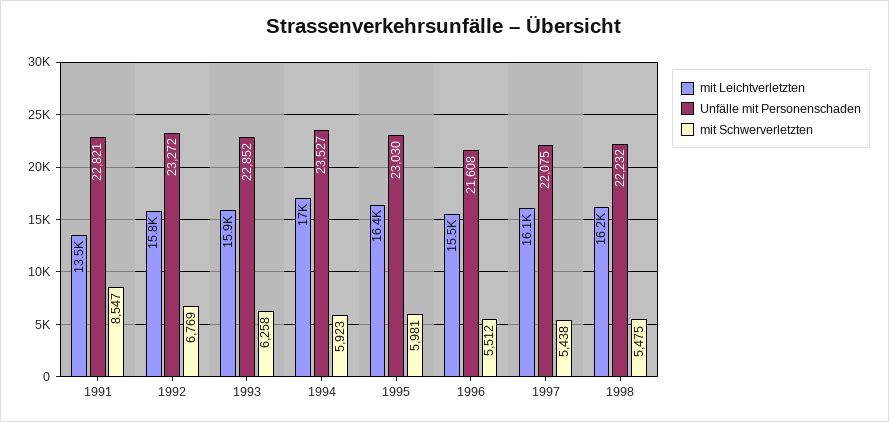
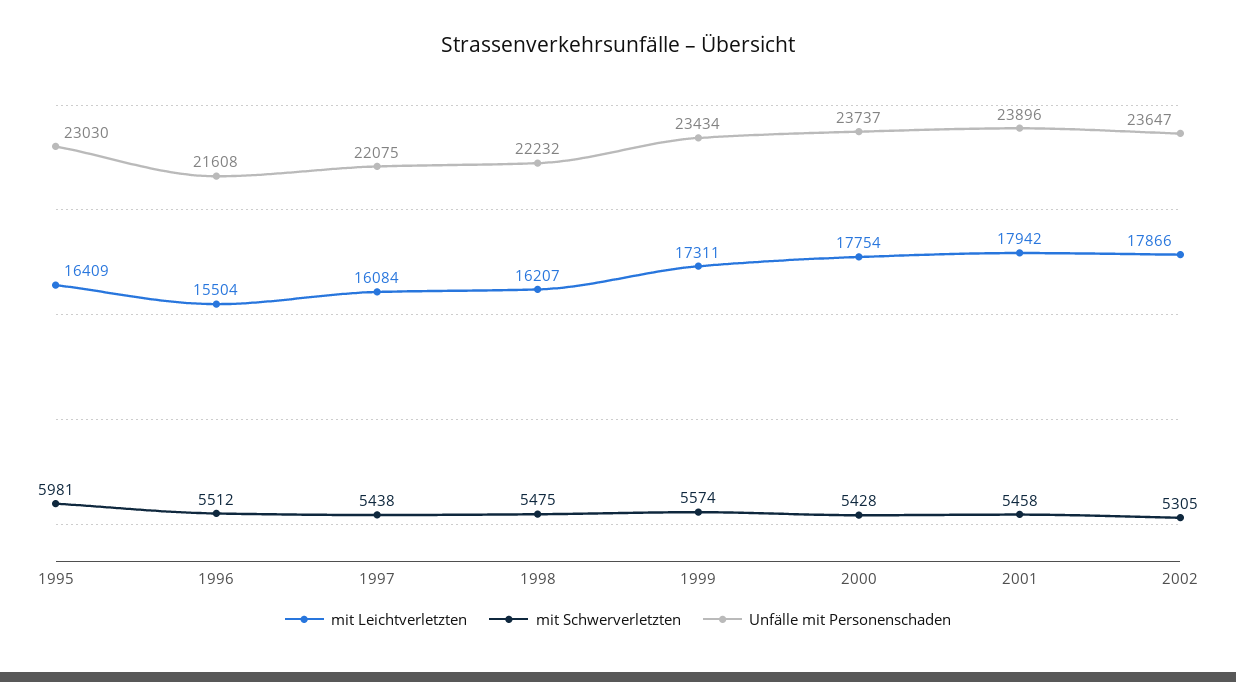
mit Leichtverletzten, 1991: 13500 -> none
Unfälle mit Personenschaden, 1991: 22821 -> none
mit Schwerverletzten, 1991: 8547 -> none
mit Leichtverletzten, 1992: 15800 -> none
Unfälle mit Personenschaden, 1992: 23272 -> none
mit Schwerverletzten, 1992: 6769 -> none
mit Leichtverletzten, 1993: 15900 -> none
Unfälle mit Personenschaden, 1993: 22852 -> none
mit Schwerverletzten, 1993: 6258 -> none
mit Leichtverletzten, 1994: 17000 -> none
Unfälle mit Personenschaden, 1994: 23527 -> none
mit Schwerverletzten, 1994: 5923 -> none
mit Leichtverletzten, 1999: none -> 17311
mit Schwerverletzten, 1999: none -> 5574
Unfälle mit Personenschaden, 1999: none -> 23434
mit Leichtverletzten, 2000: none -> 17754
mit Schwerverletzten, 2000: none -> 5428
Unfälle mit Personenschaden, 2000: none -> 23737
mit Leichtverletzten, 2001: none -> 17942
mit Schwerverletzten, 2001: none -> 5458
Unfälle mit Personenschaden, 2001: none -> 23896
mit Leichtverletzten, 2002: none -> 17866
mit Schwerverletzten, 2002: none -> 5305
Unfälle mit Personenschaden, 2002: none -> 23647

